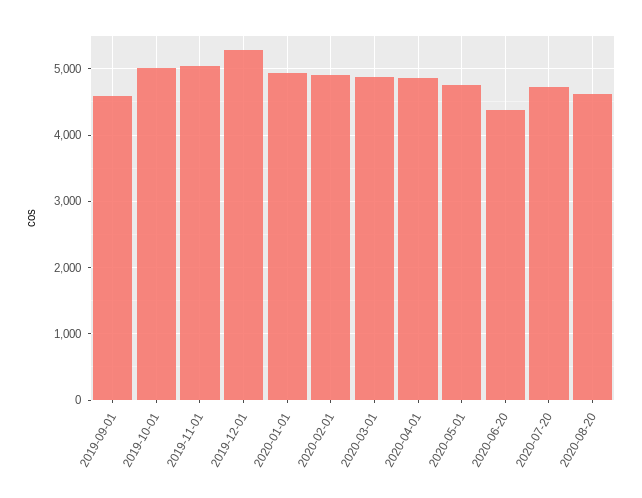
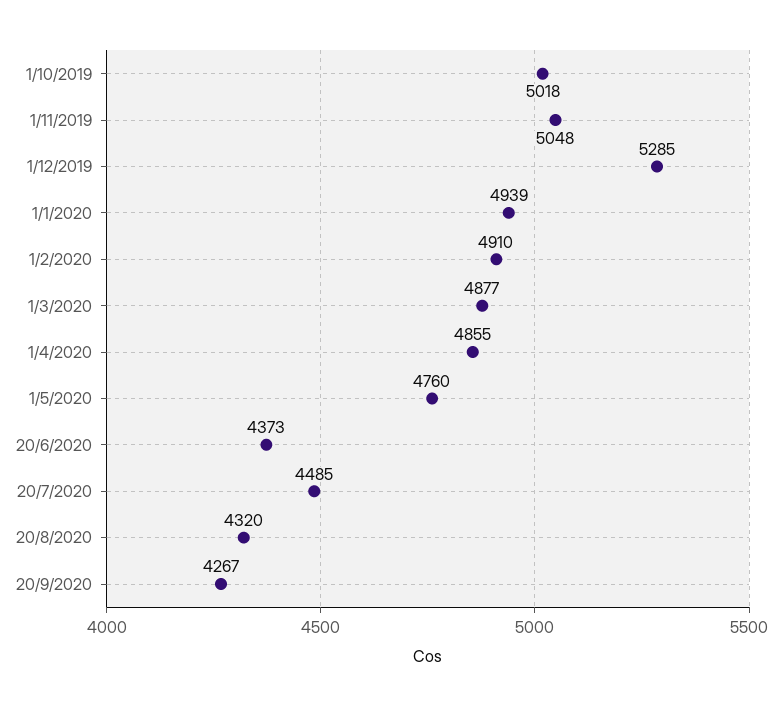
2019-09-01: 4600 -> none
2020-07-20: 4700 -> 4485
2020-08-20: 4600 -> 4320
20/9/2020: none -> 4267

